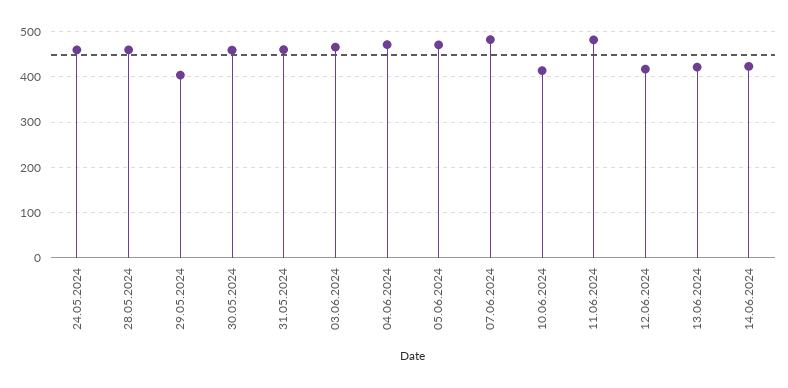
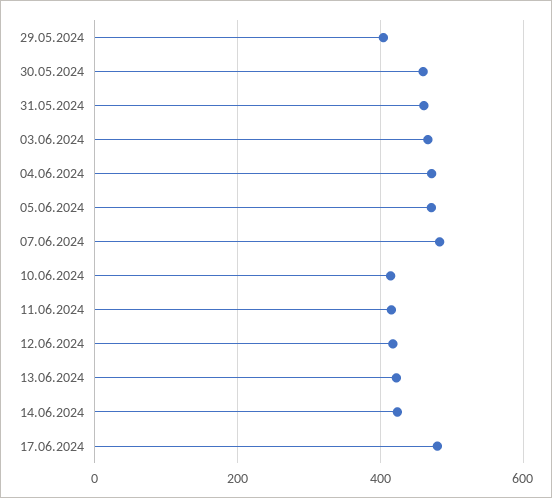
24.05.2024: 460 -> none
28.05.2024: 460 -> none
11.06.2024: 480 -> 420
17.06.2024: none -> 480

